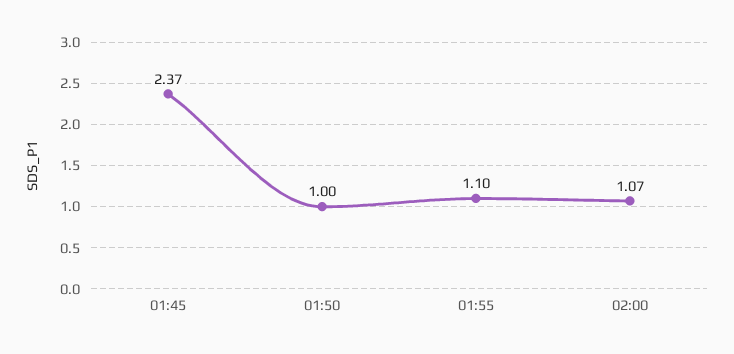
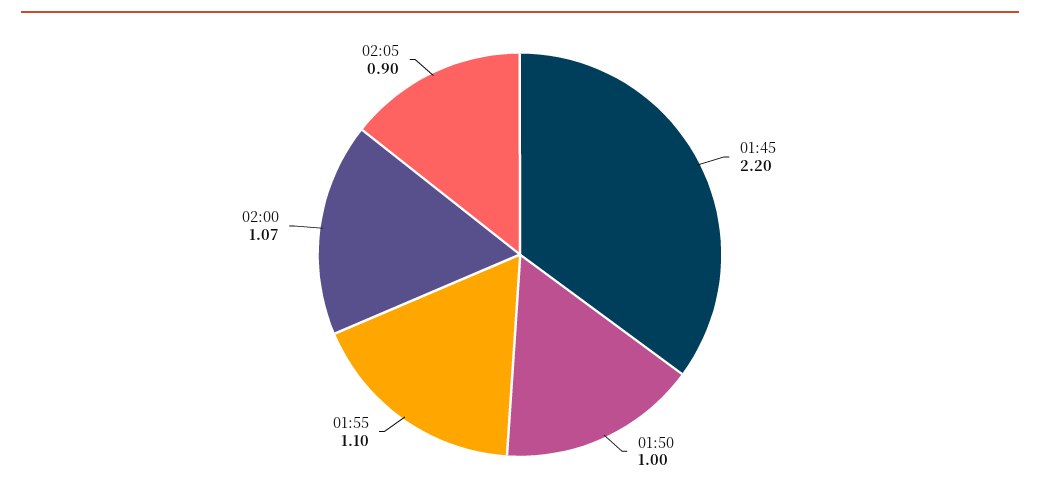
01:45: 2.37 -> 2.2
02:05: none -> 0.9

